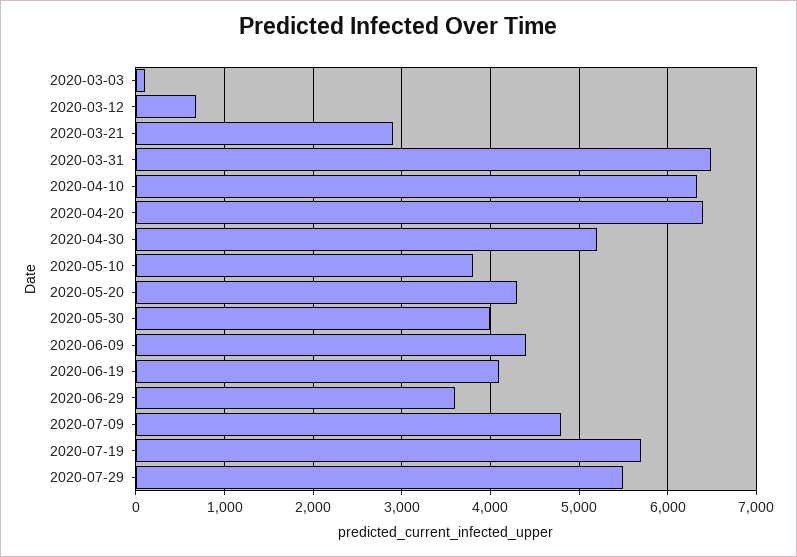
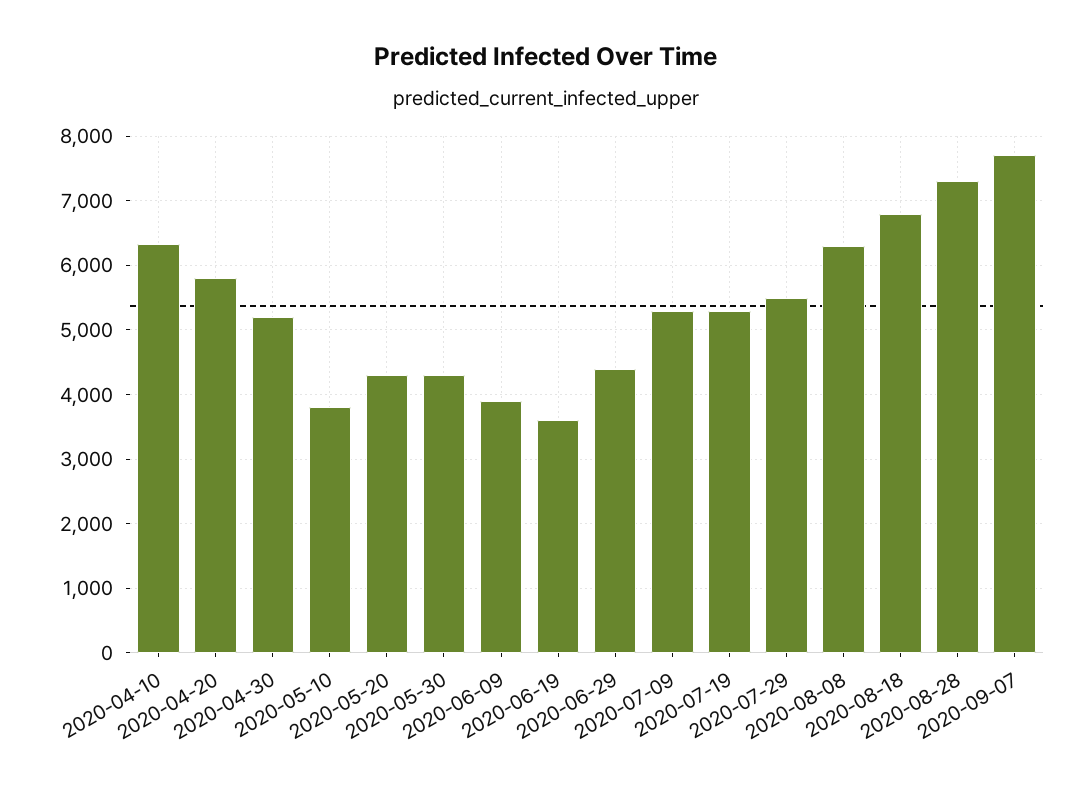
2020-03-03: 100 -> none
2020-03-12: 700 -> none
2020-03-21: 2900 -> none
2020-03-31: 6500 -> none
2020-04-20: 6400 -> 5800
2020-05-30: 4000 -> 4300
2020-06-09: 4400 -> 3900
2020-06-19: 4100 -> 3600
2020-06-29: 3600 -> 4400
2020-07-09: 4800 -> 5300
2020-07-19: 5700 -> 5300
2020-08-08: none -> 6300
2020-08-18: none -> 6800
2020-08-28: none -> 7300
2020-09-07: none -> 7700

